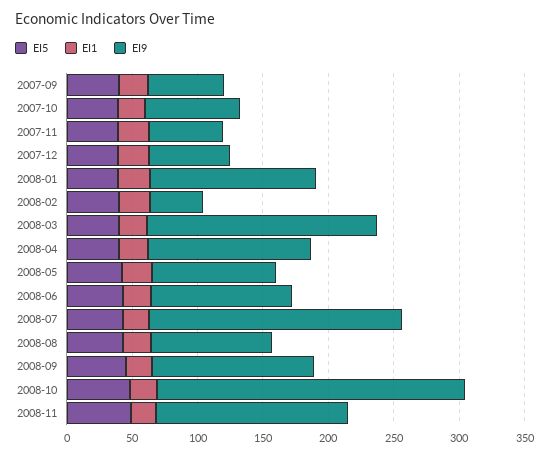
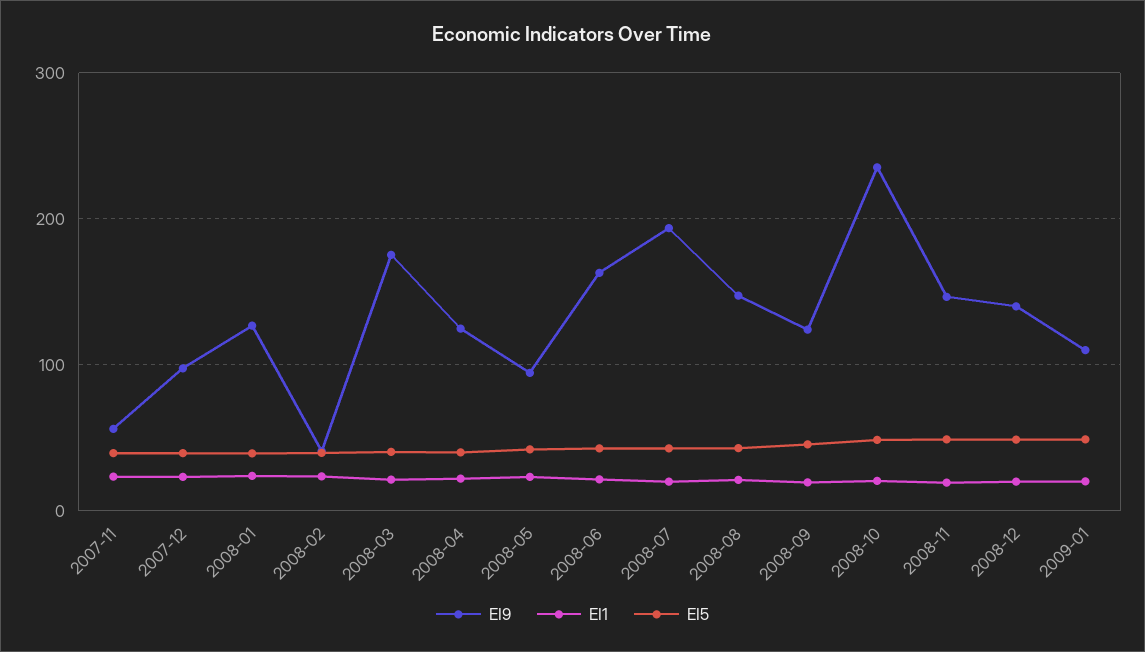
EI5, 2007-09: 40 -> none
EI1, 2007-09: 20 -> none
EI9, 2007-09: 60 -> none
EI5, 2007-10: 40 -> none
EI1, 2007-10: 20 -> none
EI9, 2007-10: 70 -> none
EI9, 2007-12: 60 -> 100
EI9, 2008-06: 110 -> 160
EI9, 2008-08: 90 -> 150
EI9, 2008-12: none -> 140
EI1, 2008-12: none -> 20
EI5, 2008-12: none -> 50
EI9, 2009-01: none -> 110
EI1, 2009-01: none -> 20
EI5, 2009-01: none -> 50

